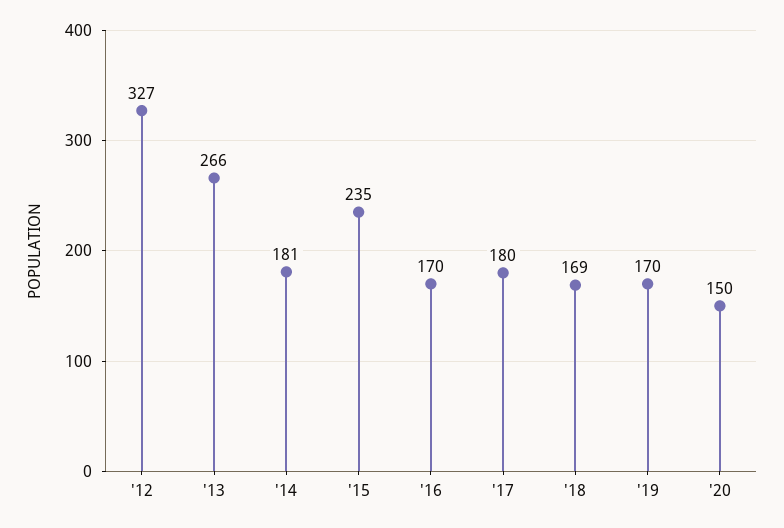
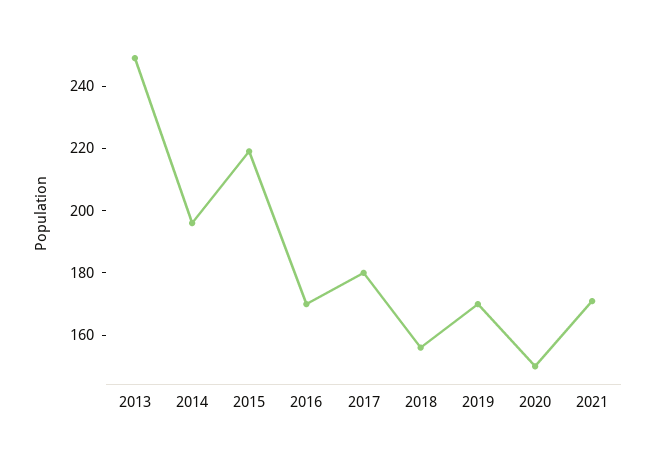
'12: 327 -> none
'13: 266 -> 250
'14: 181 -> 195
'15: 235 -> 220
'18: 169 -> 155
2021: none -> 170

